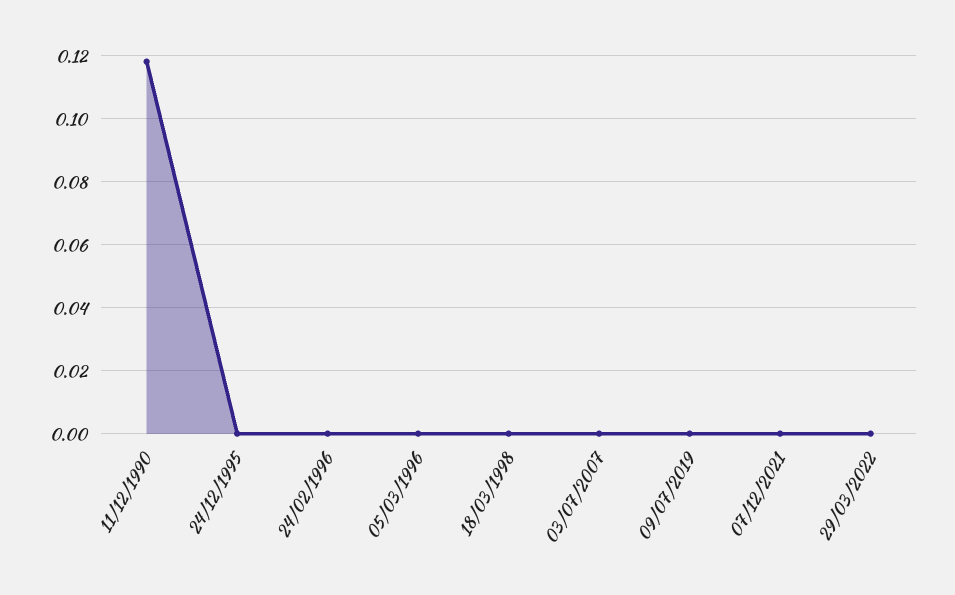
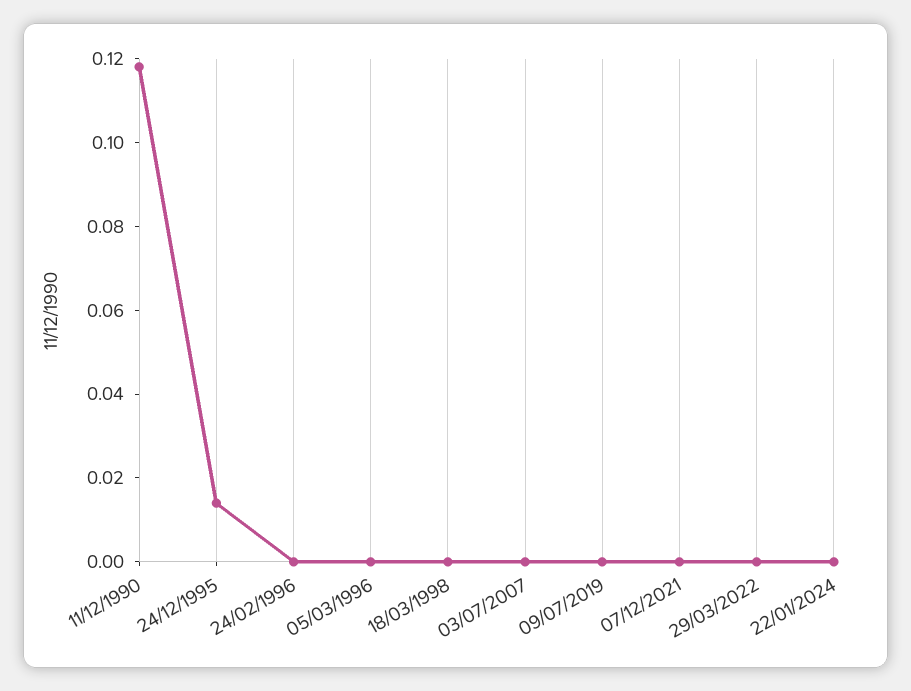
24/12/1995: 0 -> 0.015
22/01/2024: none -> 0

